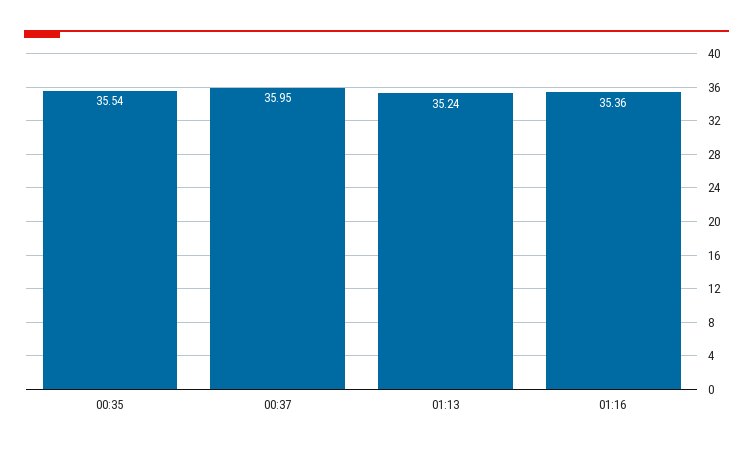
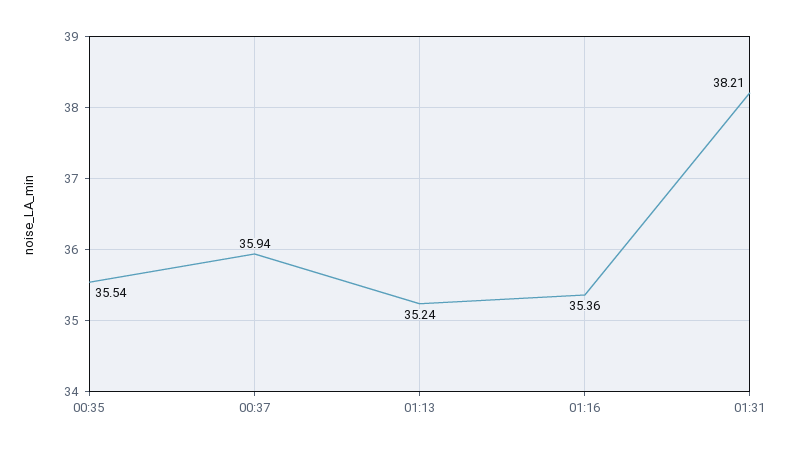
00:37: 35.95 -> 35.94
01:31: none -> 38.21

